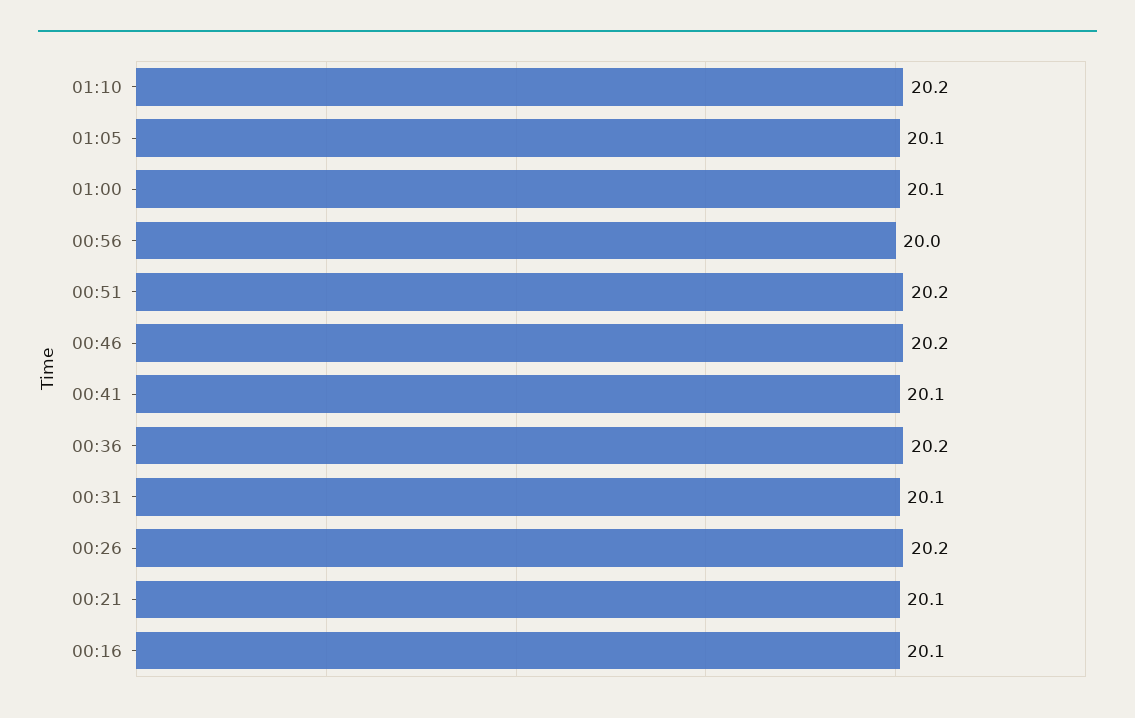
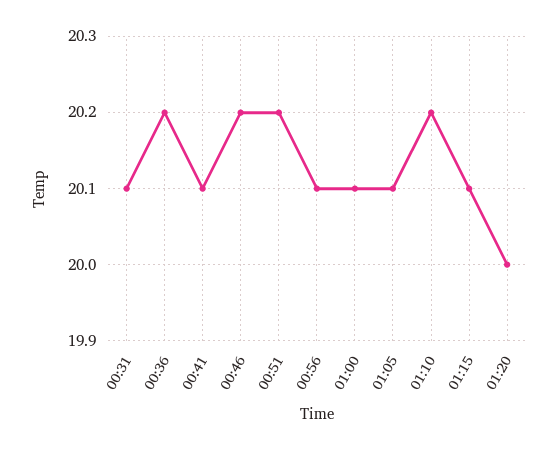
00:56: 20 -> 20.1
00:26: 20.2 -> none
00:21: 20.1 -> none
00:16: 20.1 -> none
01:15: none -> 20.1
01:20: none -> 20

